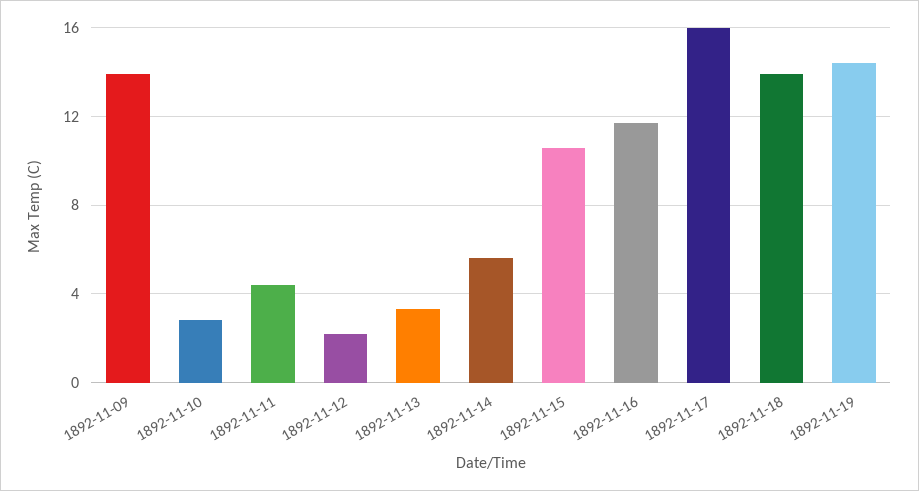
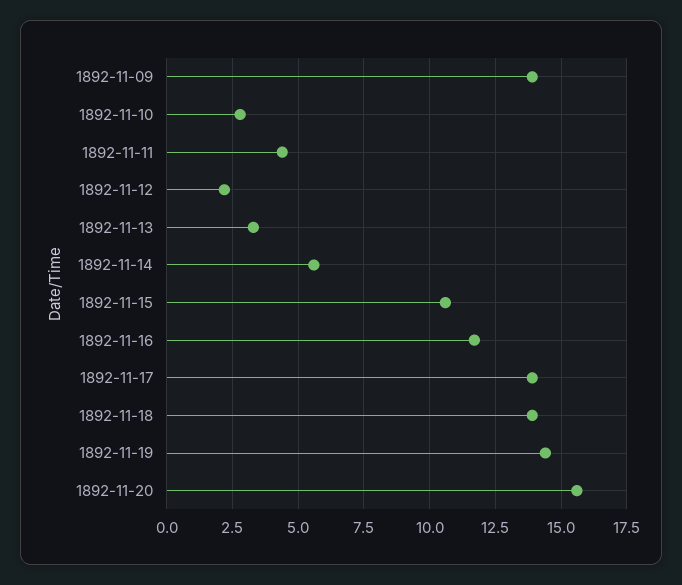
1892-11-17: 16 -> 14
1892-11-20: none -> 15.5

